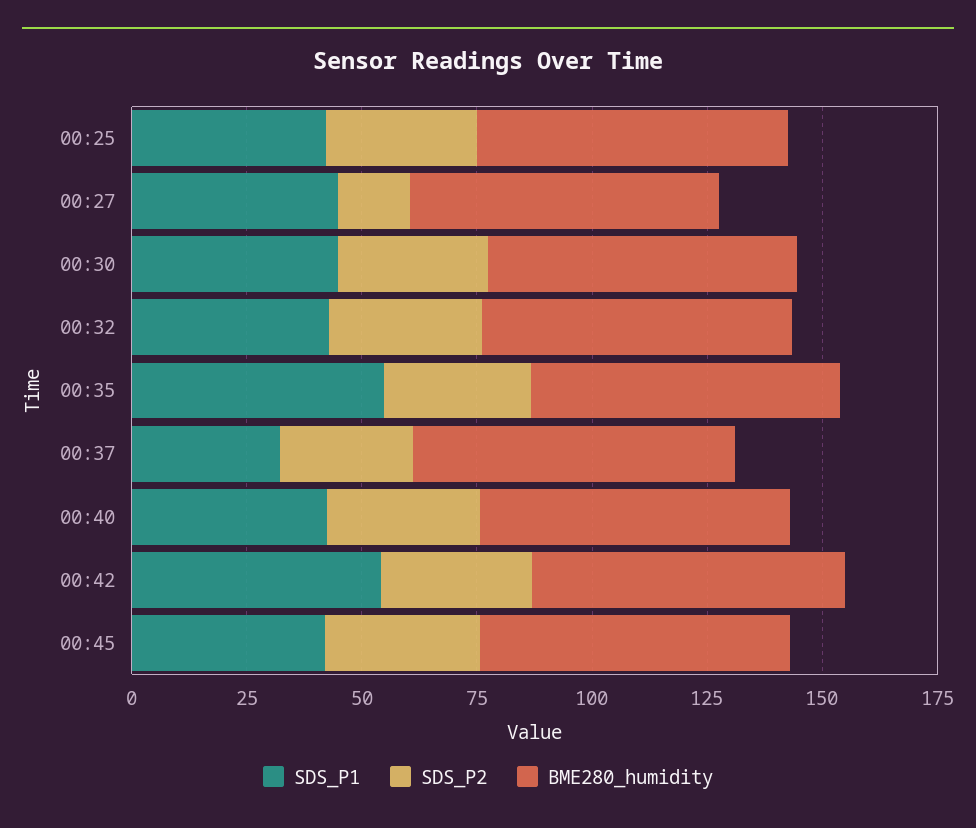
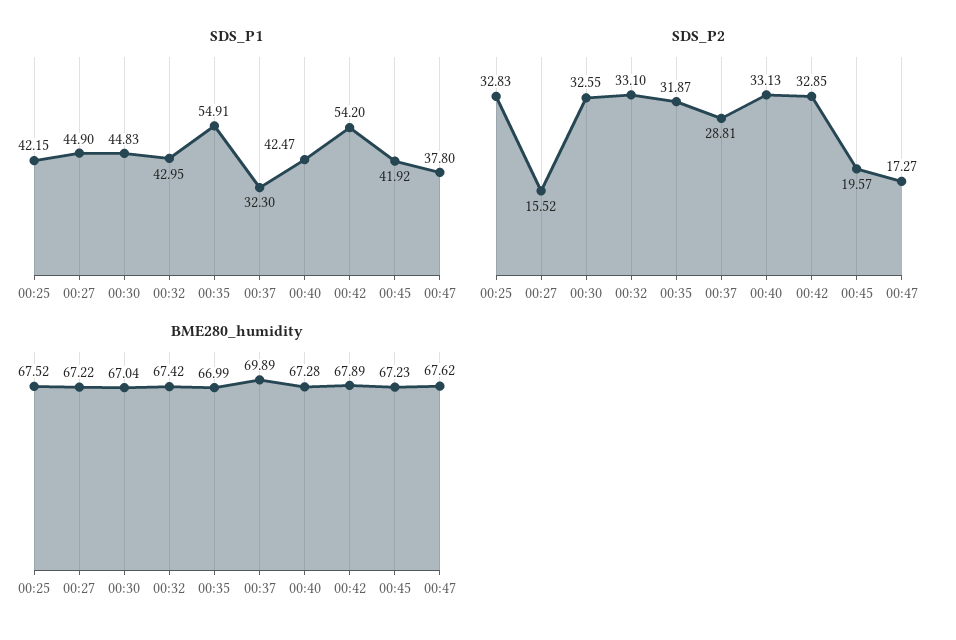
SDS_P2, 00:45: 35 -> 19.57
SDS_P1, 00:47: none -> 37.8
SDS_P2, 00:47: none -> 17.27
BME280_humidity, 00:47: none -> 67.62

